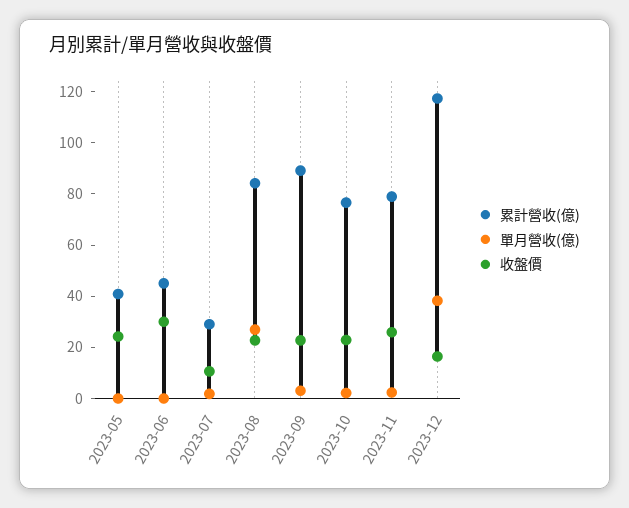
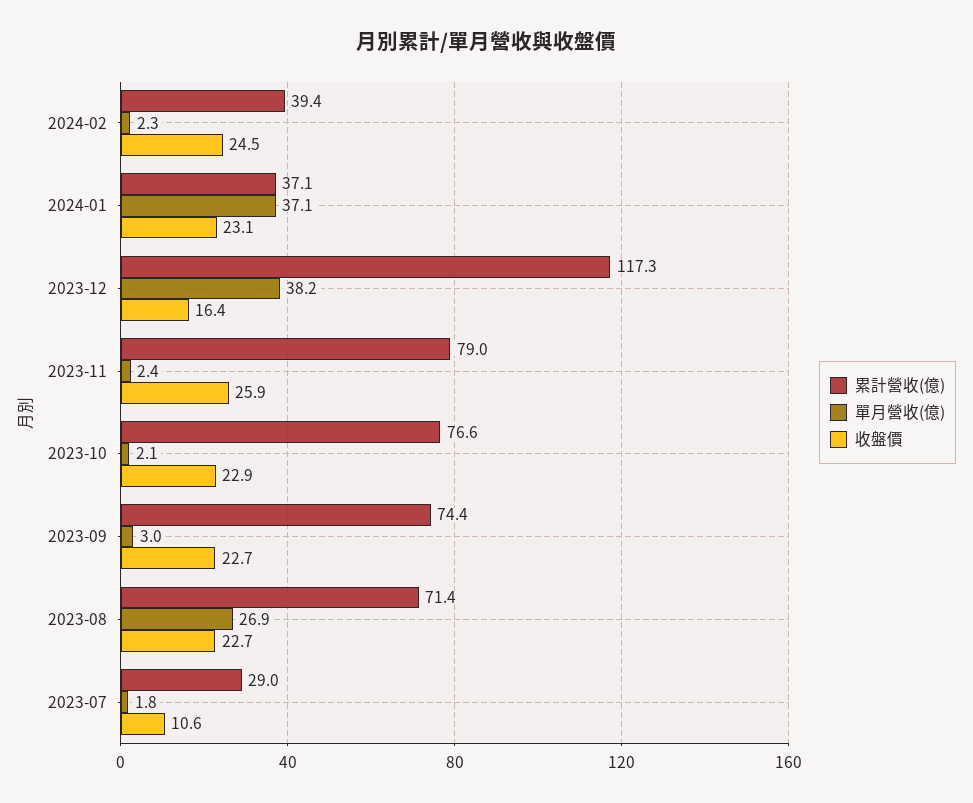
累計營收(億), 2023-05: 40 -> none
單月營收(億), 2023-05: 0 -> none
收盤價, 2023-05: 25 -> none
累計營收(億), 2023-06: 45 -> none
單月營收(億), 2023-06: 0 -> none
收盤價, 2023-06: 30 -> none
累計營收(億), 2023-08: 85 -> 71.4
累計營收(億), 2023-09: 90 -> 74.4
累計營收(億), 2024-02: none -> 39.4
單月營收(億), 2024-02: none -> 2.3
收盤價, 2024-02: none -> 24.5
累計營收(億), 2024-01: none -> 37.1
單月營收(億), 2024-01: none -> 37.1
收盤價, 2024-01: none -> 23.1

